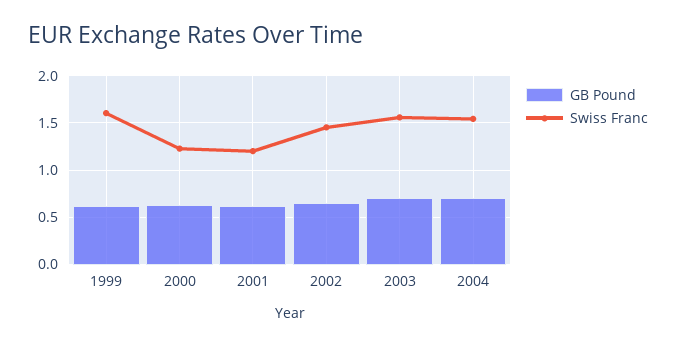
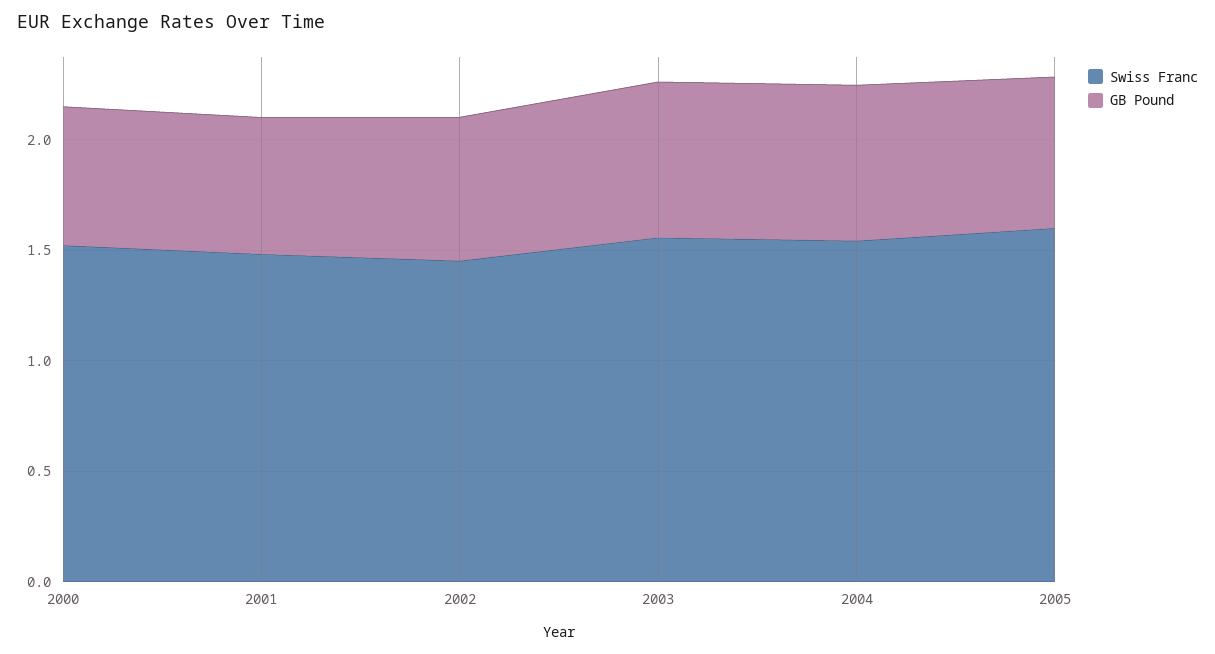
GB Pound, 1999: 0.6 -> none
Swiss Franc, 1999: 1.6 -> none
Swiss Franc, 2000: 1.2 -> 1.5
Swiss Franc, 2001: 1.2 -> 1.5
Swiss Franc, 2005: none -> 1.6
GB Pound, 2005: none -> 0.7

